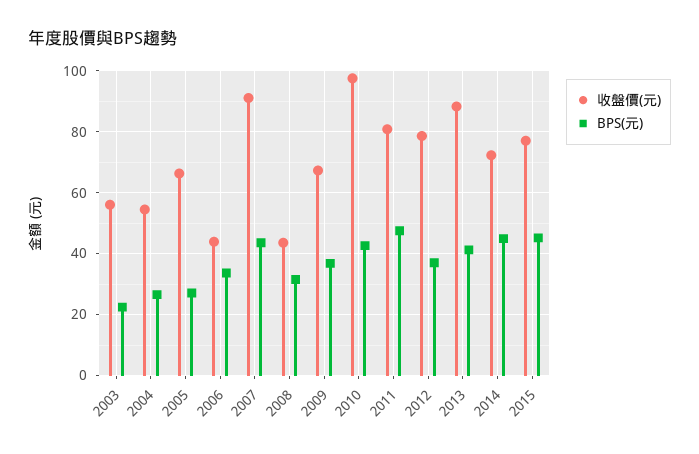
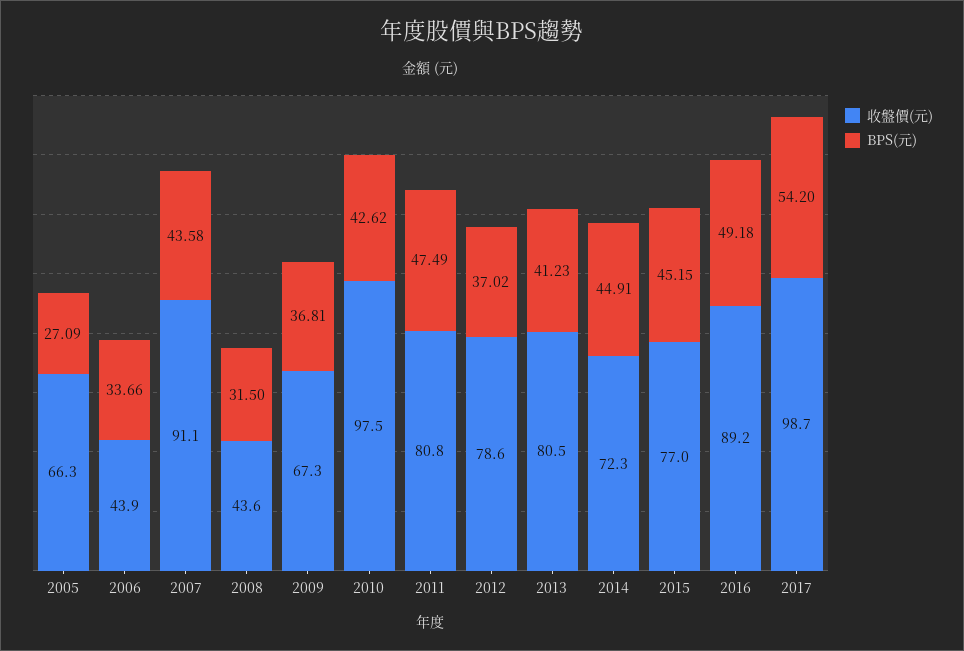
收盤價(元), 2003: 56 -> none
BPS(元), 2003: 22 -> none
收盤價(元), 2004: 54 -> none
BPS(元), 2004: 26 -> none
收盤價(元), 2013: 88 -> 80.5
收盤價(元), 2016: none -> 89.2
BPS(元), 2016: none -> 49.18
收盤價(元), 2017: none -> 98.7
BPS(元), 2017: none -> 54.2

